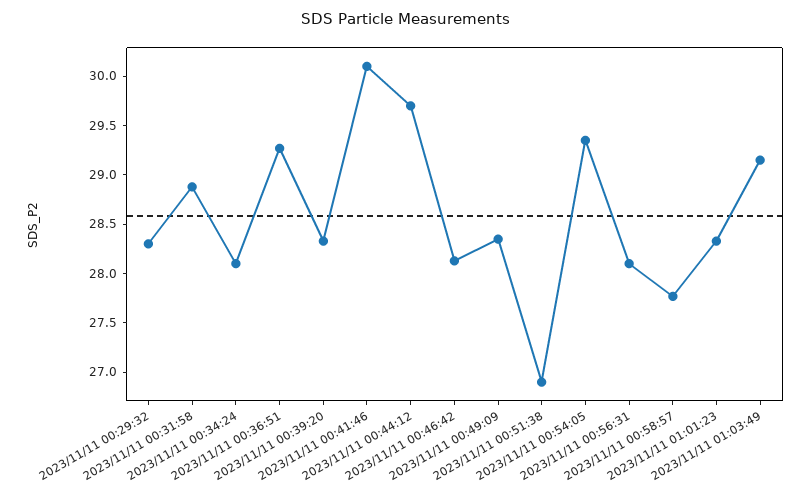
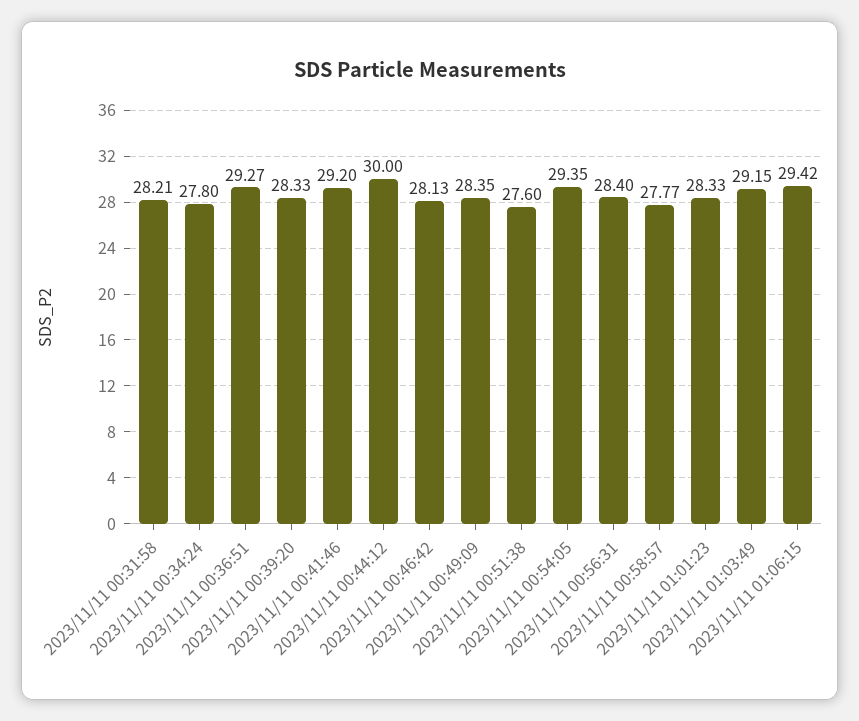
2023/11/11 00:29:32: 28.3 -> none
2023/11/11 00:31:58: 28.9 -> 28.21
2023/11/11 00:34:24: 28.1 -> 27.8
2023/11/11 00:41:46: 30.1 -> 29.2
2023/11/11 00:44:12: 29.7 -> 30
2023/11/11 00:51:38: 26.9 -> 27.6
2023/11/11 00:56:31: 28.1 -> 28.4
2023/11/11 01:06:15: none -> 29.42

